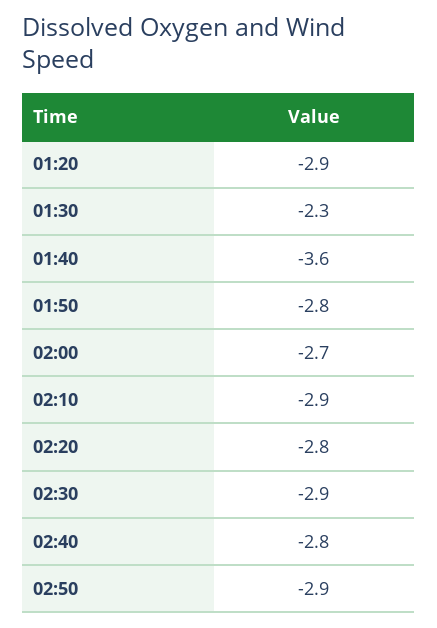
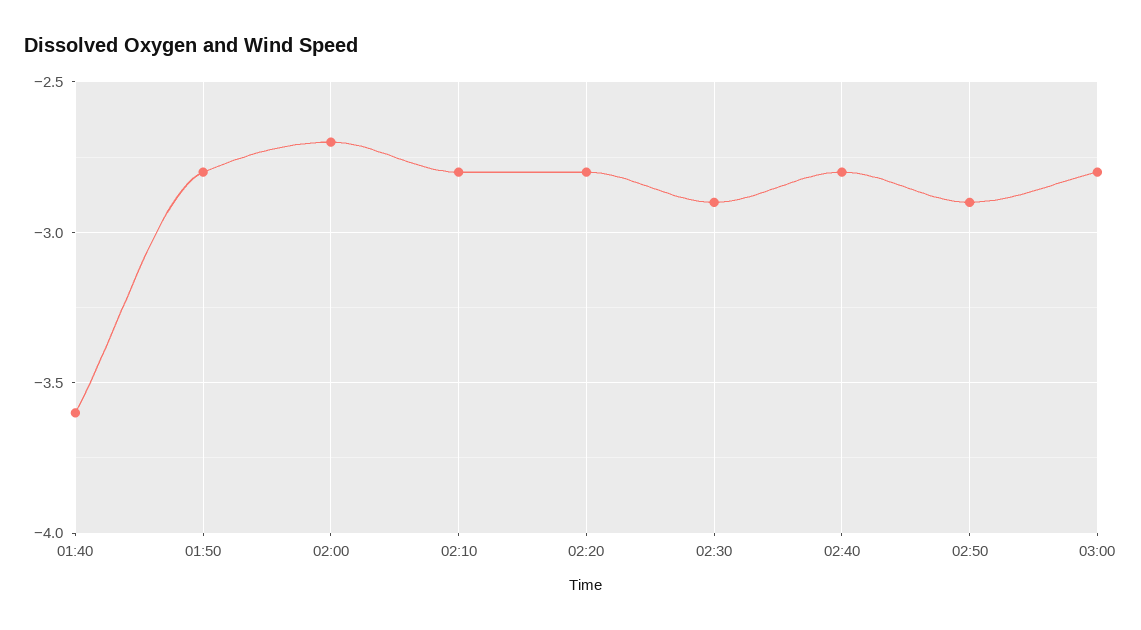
01:20: -2.9 -> none
01:30: -2.3 -> none
02:10: -2.9 -> -2.8
03:00: none -> -2.8

